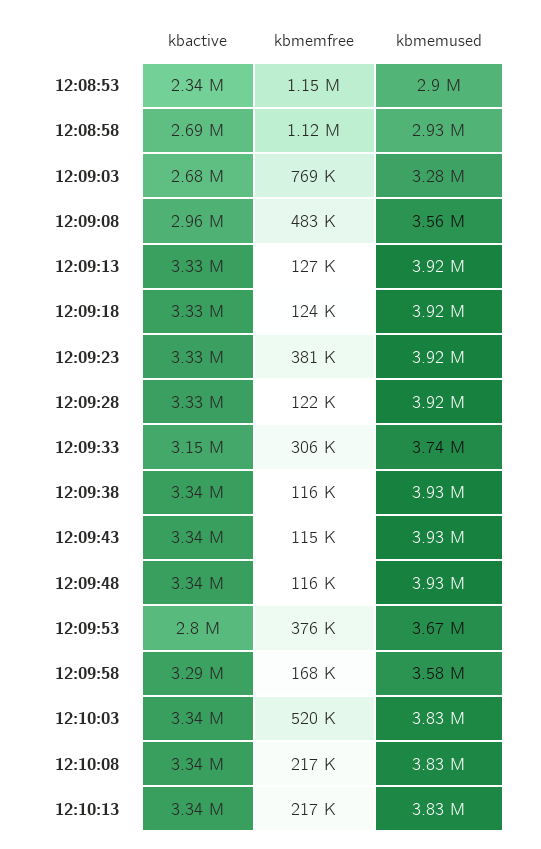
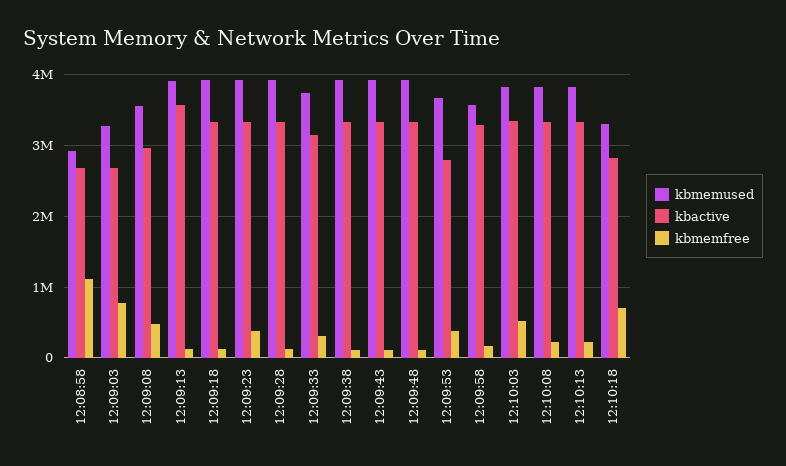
kbactive, 12:08:53: 2340000 -> none
kbmemfree, 12:08:53: 1150000 -> none
kbmemused, 12:08:53: 2900000 -> none
kbactive, 12:09:13: 3330000 -> 3600000
kbmemused, 12:10:18: none -> 3300000
kbactive, 12:10:18: none -> 2800000
kbmemfree, 12:10:18: none -> 700000

